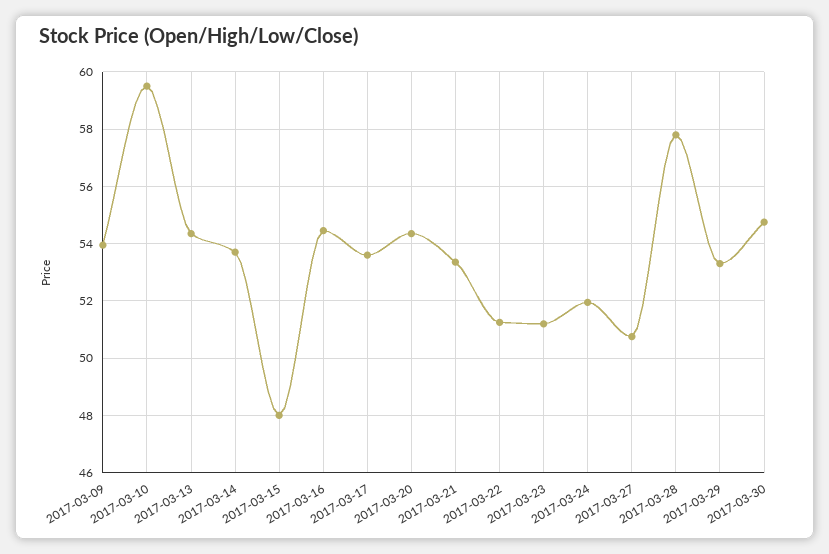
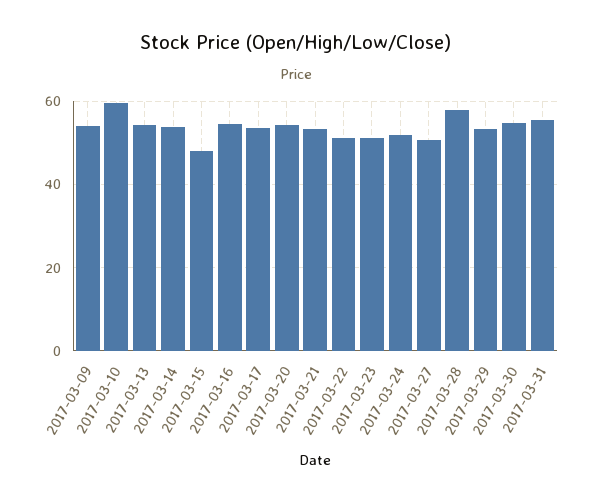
2017-03-31: none -> 56

